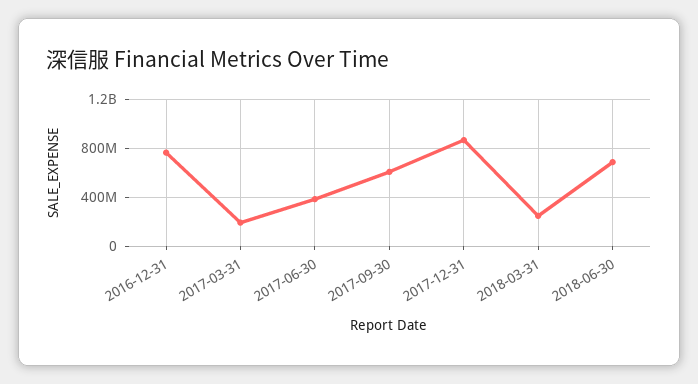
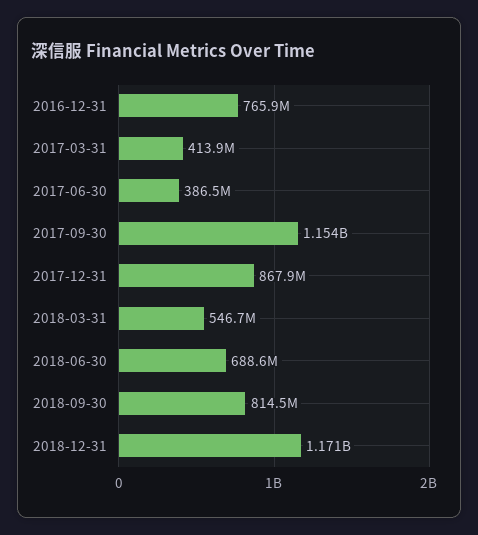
2017-03-31: 200000000 -> 413900000
2017-09-30: 600000000 -> 1154000000
2018-03-31: 250000000 -> 546700000
2018-09-30: none -> 814500000
2018-12-31: none -> 1171000000

